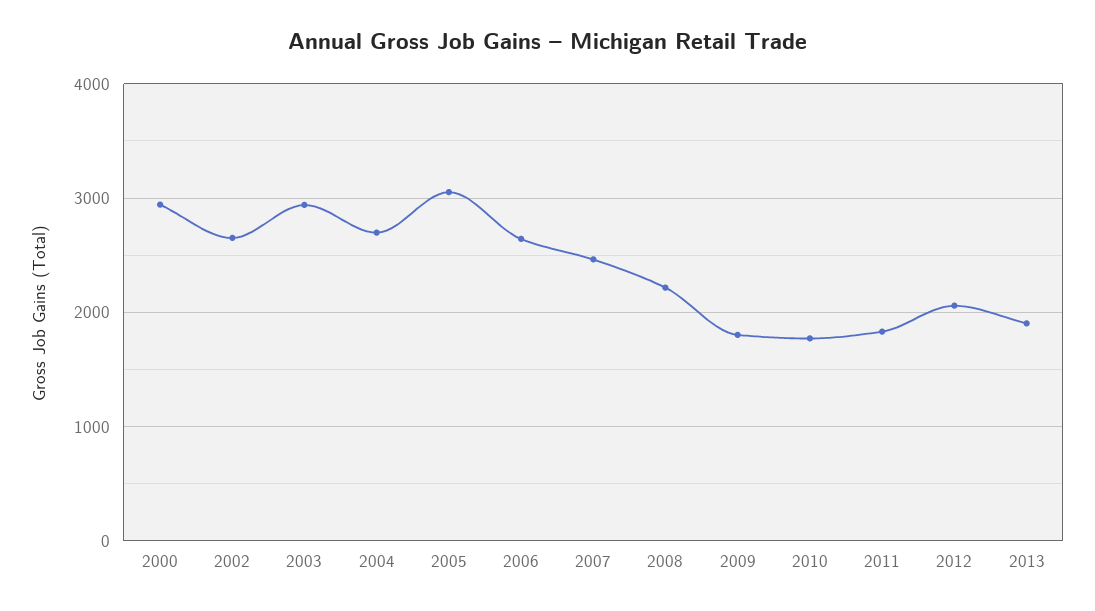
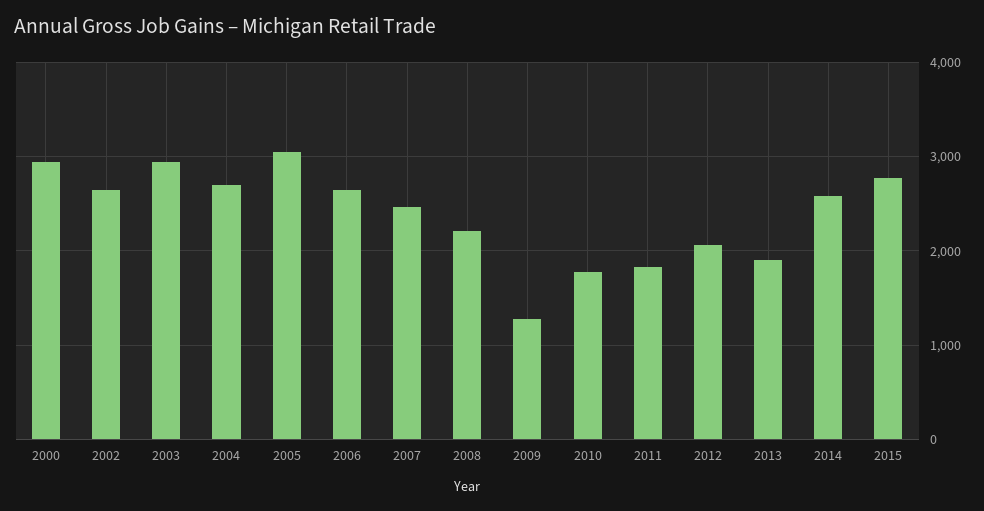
2009: 1800 -> 1300
2014: none -> 2600
2015: none -> 2800

